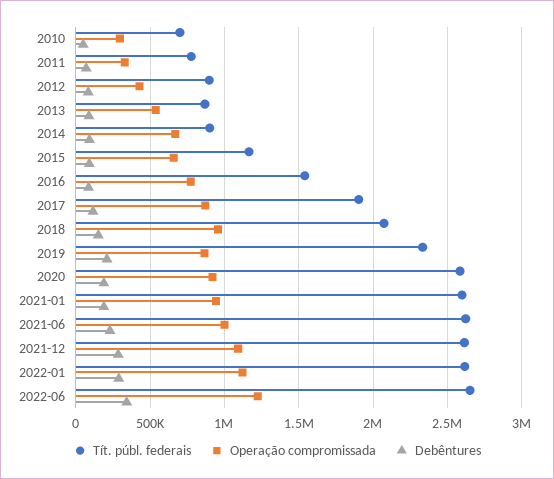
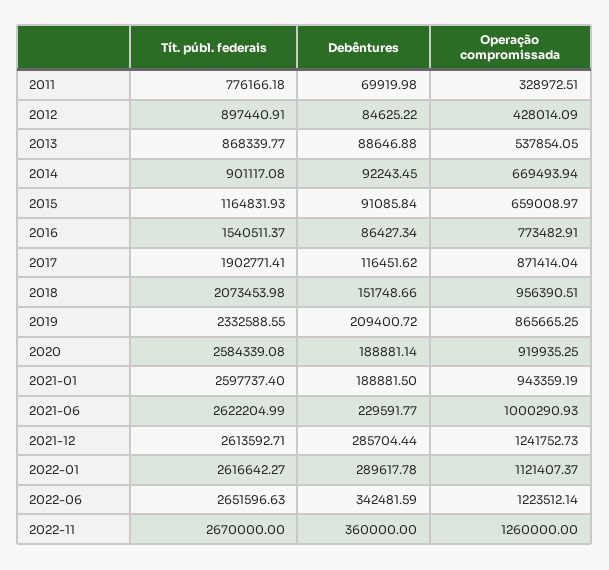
Tít. públ. federais, 2010: 700000 -> none
Operação compromissada, 2010: 300000 -> none
Debêntures, 2010: 50000 -> none
Operação compromissada, 2021-12: 1100000 -> 1241752.73
Tít. públ. federais, 2022-11: none -> 2670000
Debêntures, 2022-11: none -> 360000
Operação compromissada, 2022-11: none -> 1260000

